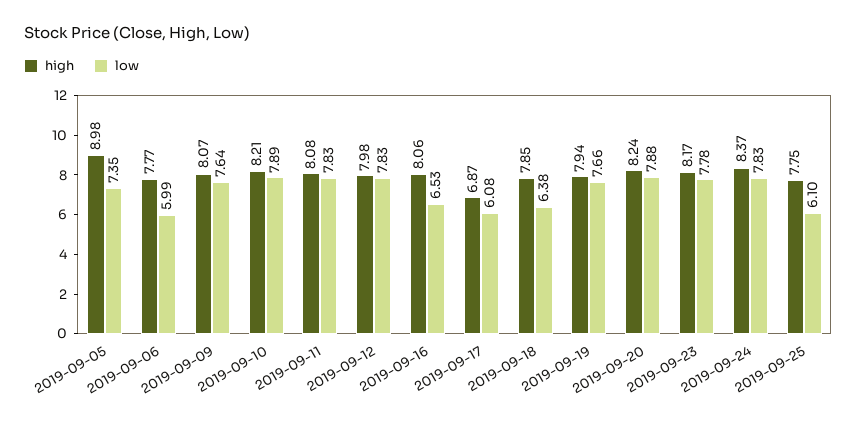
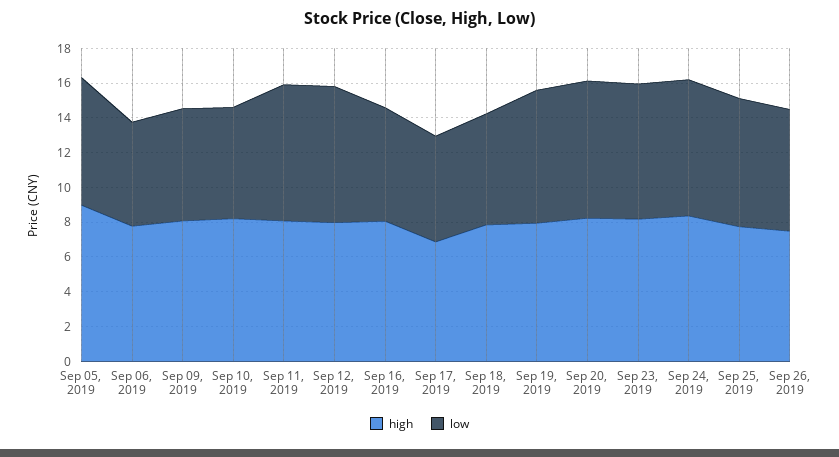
low, 2019-09-09: 7.64 -> 6.5
low, 2019-09-10: 7.89 -> 6.5
low, 2019-09-25: 6.1 -> 7.5
high, Sep 26, 2019: none -> 7.5
low, Sep 26, 2019: none -> 7

